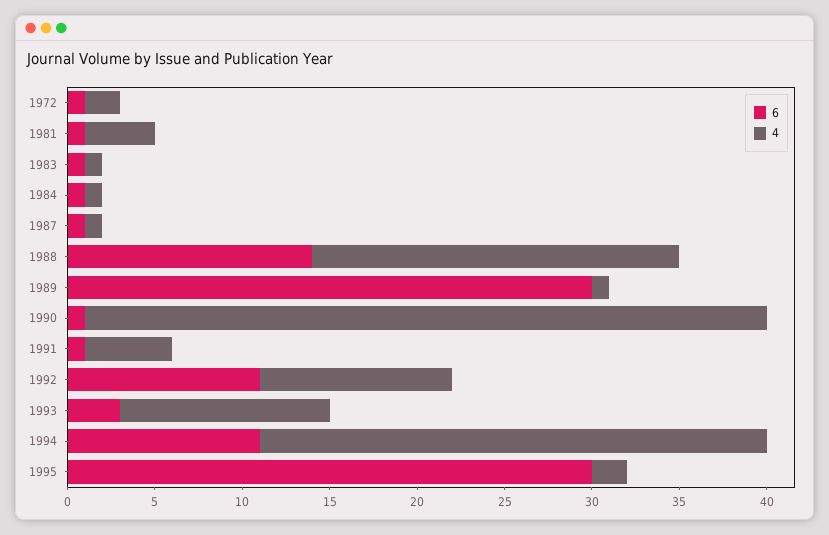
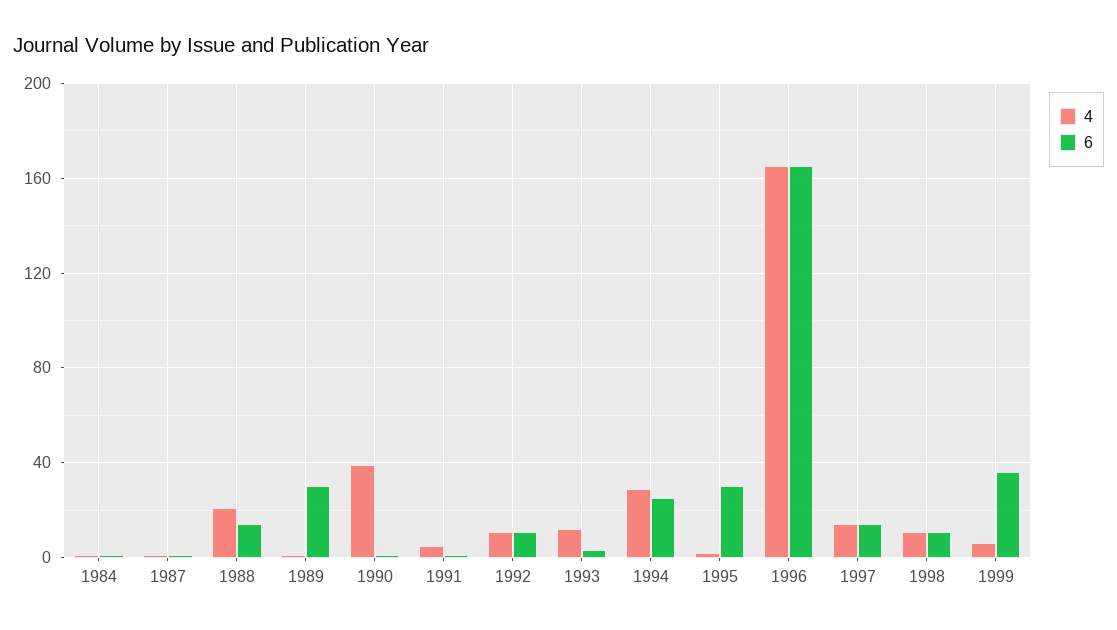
6, 1972: 1 -> none
4, 1972: 2 -> none
6, 1981: 1 -> none
4, 1981: 4 -> none
6, 1983: 1 -> none
4, 1983: 1 -> none
6, 1994: 11 -> 25
4, 1996: none -> 165
6, 1996: none -> 165
4, 1997: none -> 15
6, 1997: none -> 15
4, 1998: none -> 10
6, 1998: none -> 10
4, 1999: none -> 5
6, 1999: none -> 35

